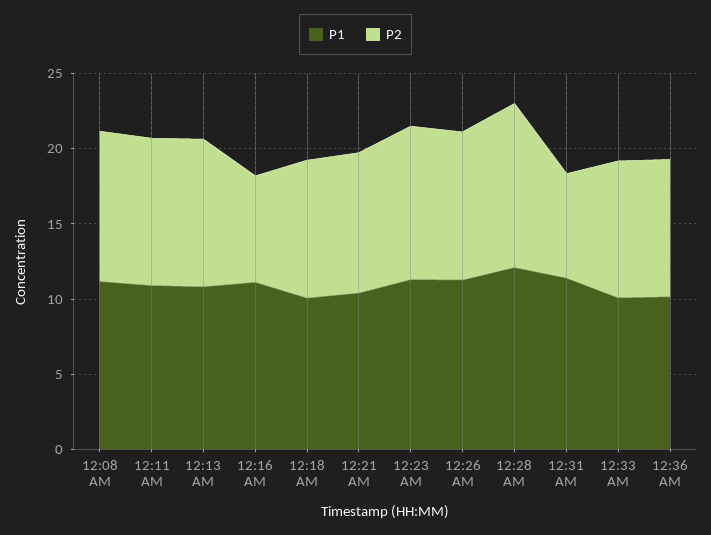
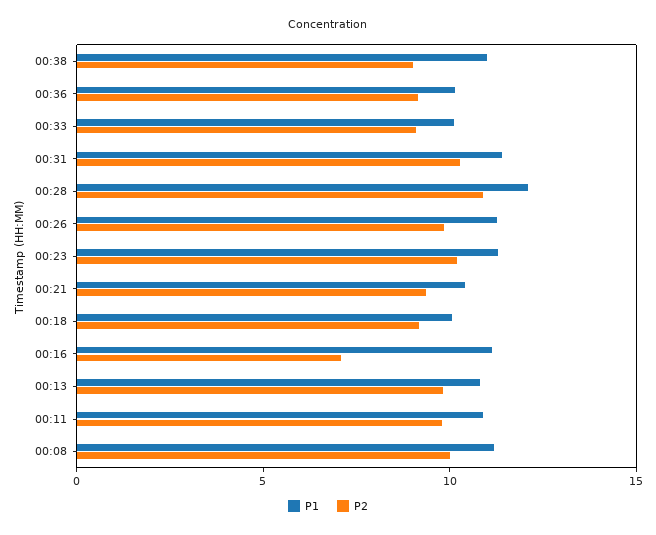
P2, 12:31 AM: 7 -> 10
P1, 00:38: none -> 11
P2, 00:38: none -> 9

